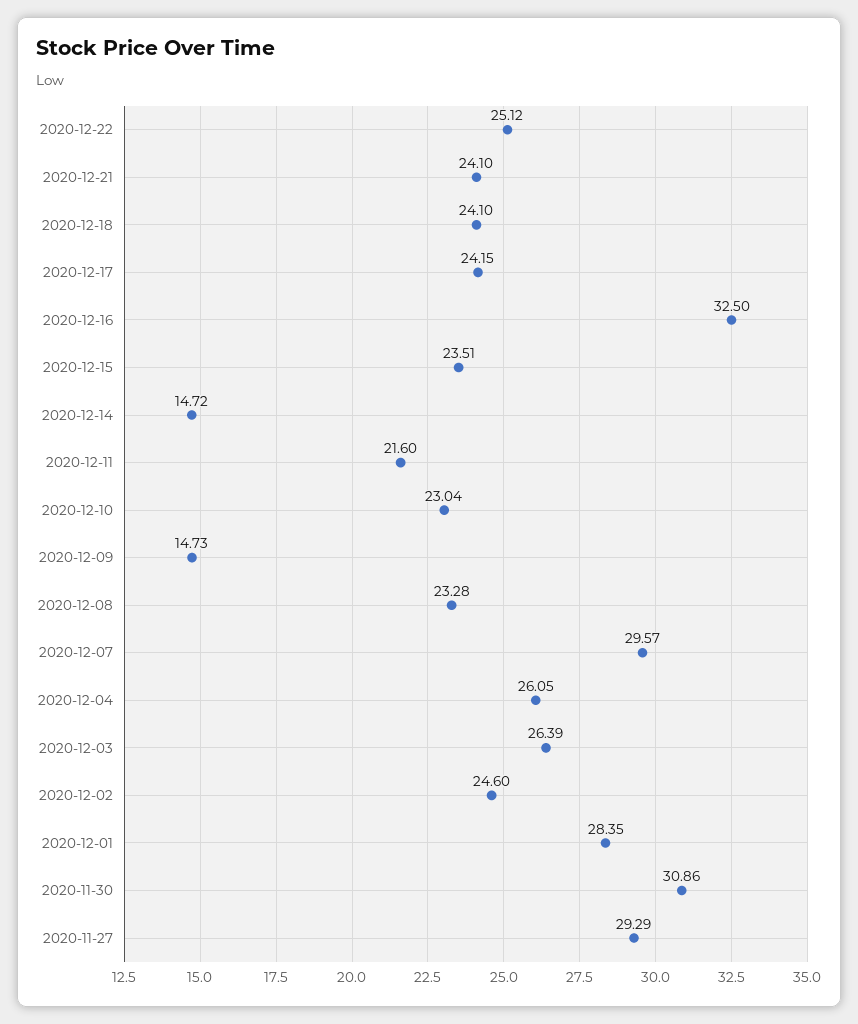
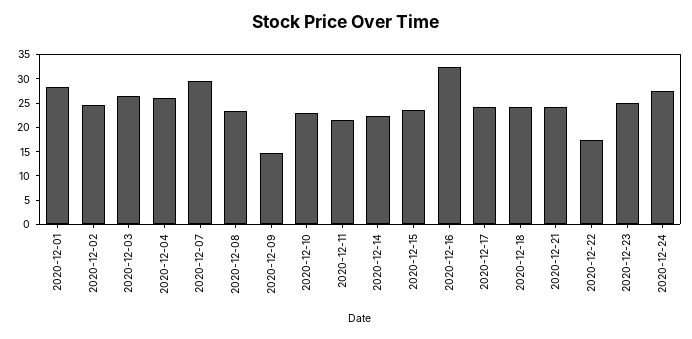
2020-12-22: 25.12 -> 17.5
2020-12-14: 14.72 -> 22.5
2020-11-30: 30.86 -> none
2020-11-27: 29.29 -> none
2020-12-23: none -> 25
2020-12-24: none -> 27.5

